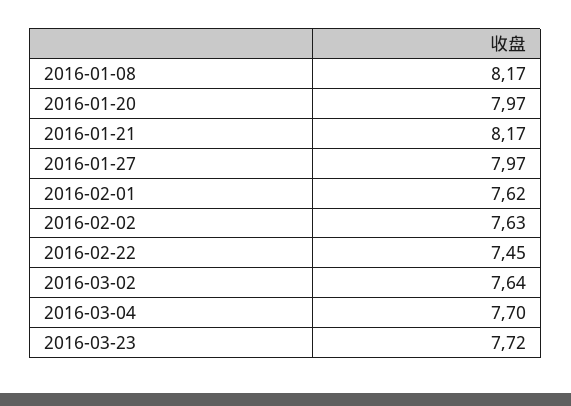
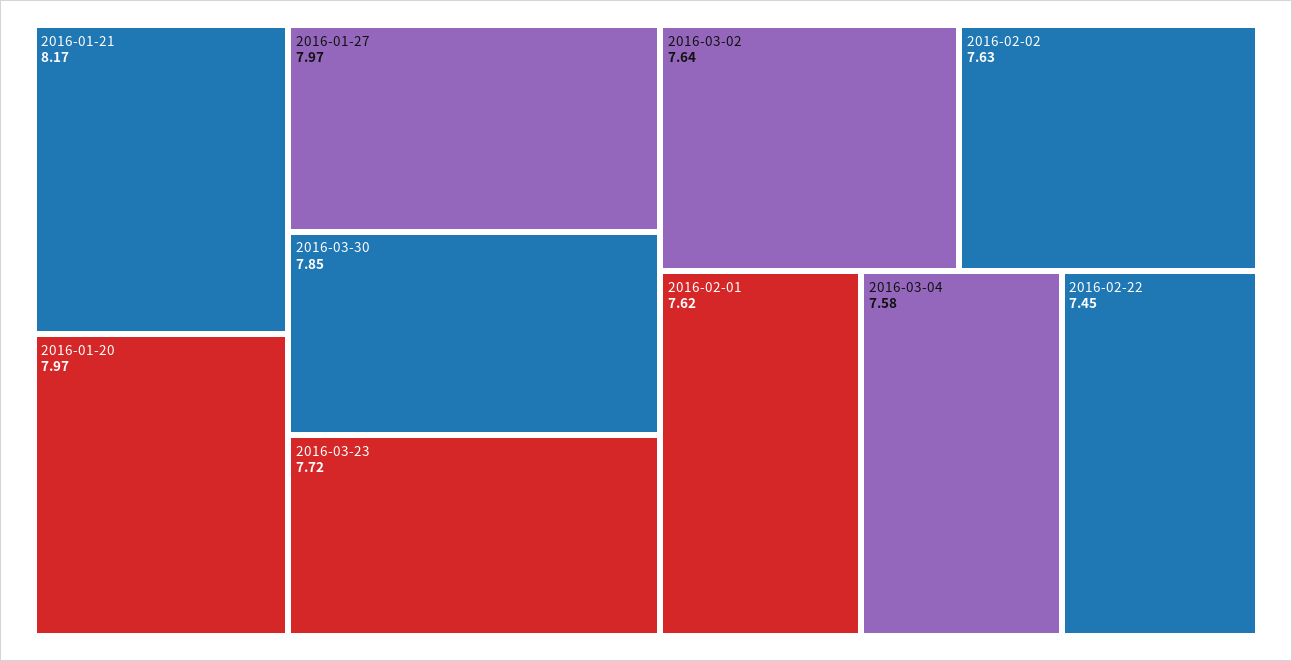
2016-01-08: 8.17 -> none
2016-03-04: 7.7 -> 7.58
2016-03-30: none -> 7.85

